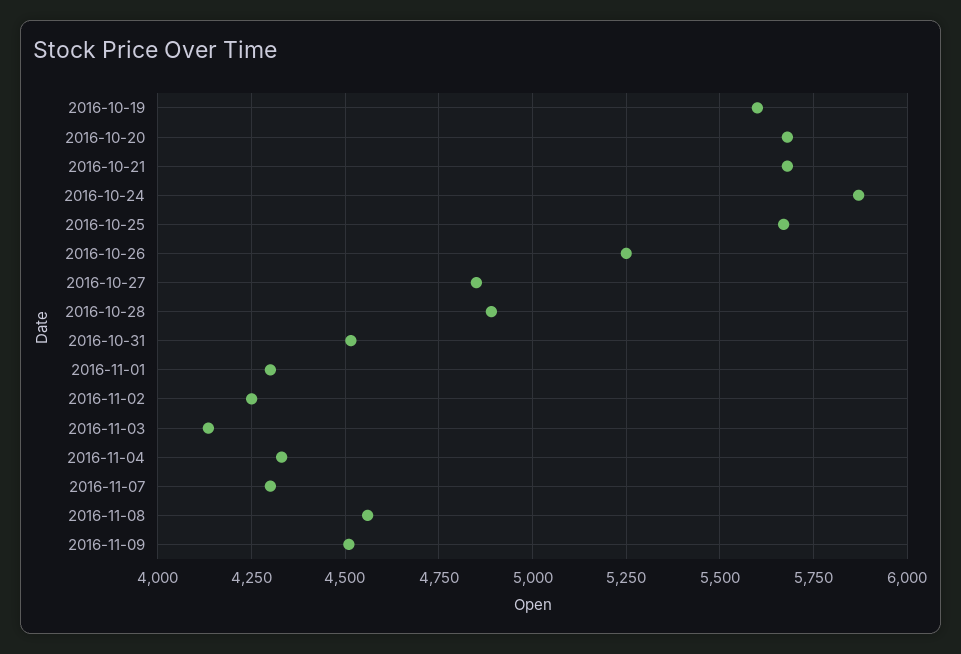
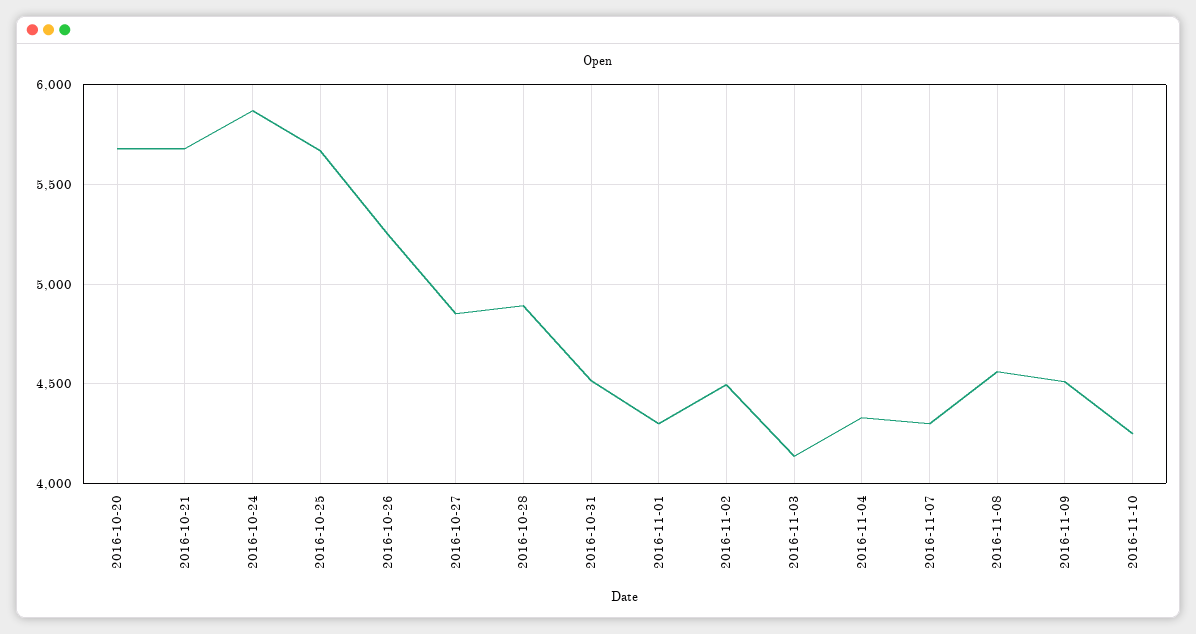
2016-10-19: 5600 -> none
2016-11-02: 4250 -> 4500
2016-11-10: none -> 4250

